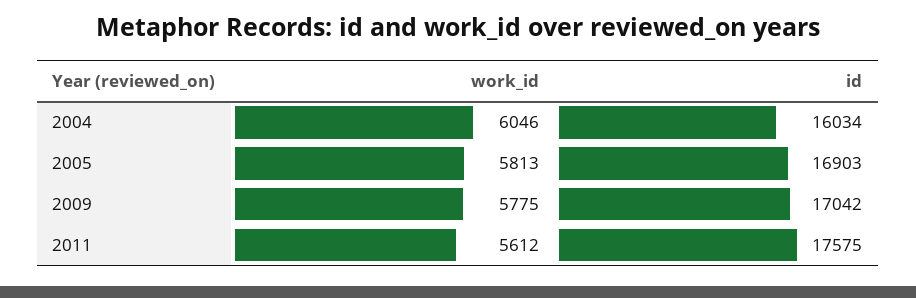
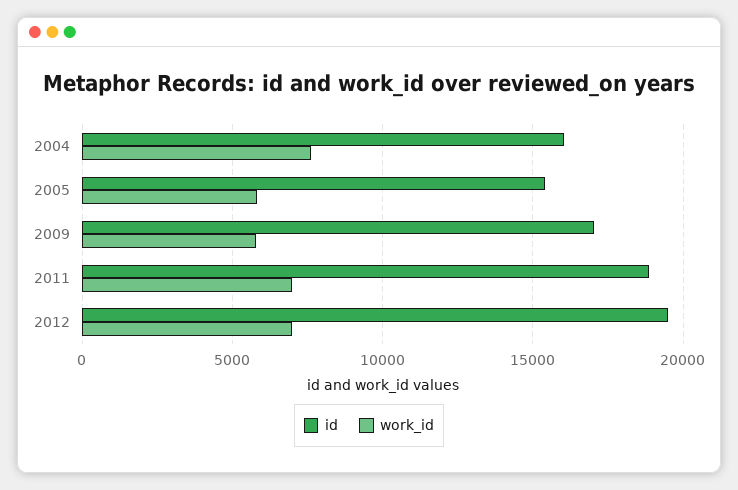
work_id, 2004: 6046 -> 7500
id, 2005: 16903 -> 15500
work_id, 2011: 5612 -> 7000
id, 2011: 17575 -> 19000
id, 2012: none -> 19500
work_id, 2012: none -> 7000

